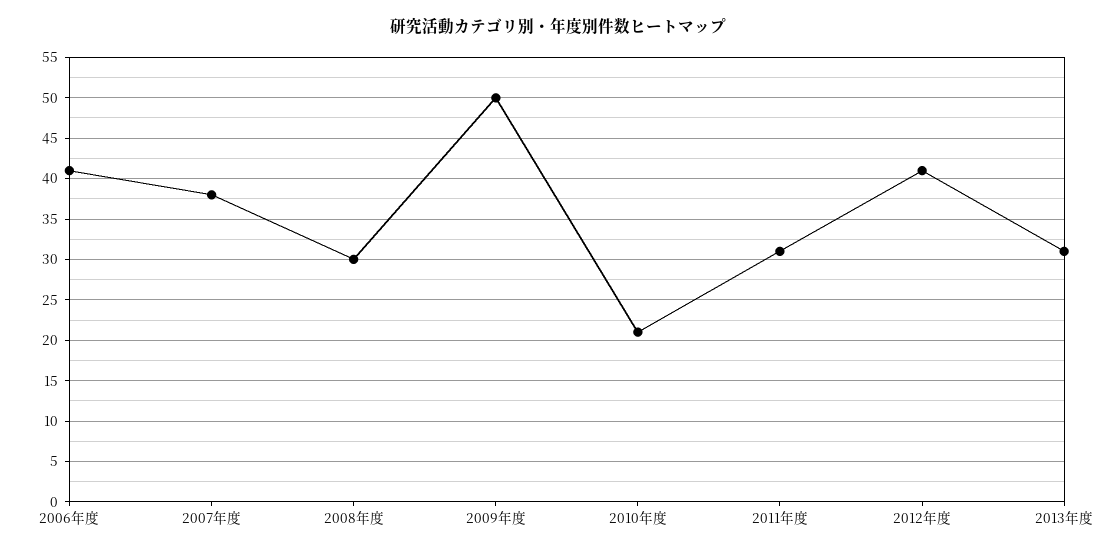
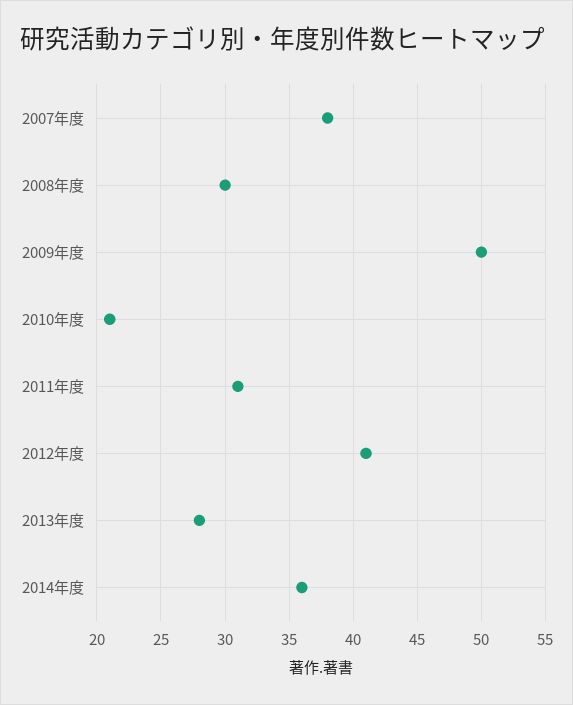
2006年度: 41 -> none
2013年度: 31 -> 28
2014年度: none -> 36

